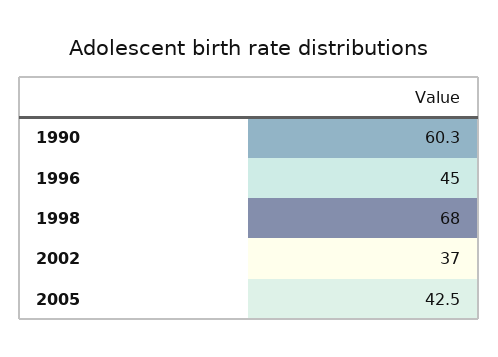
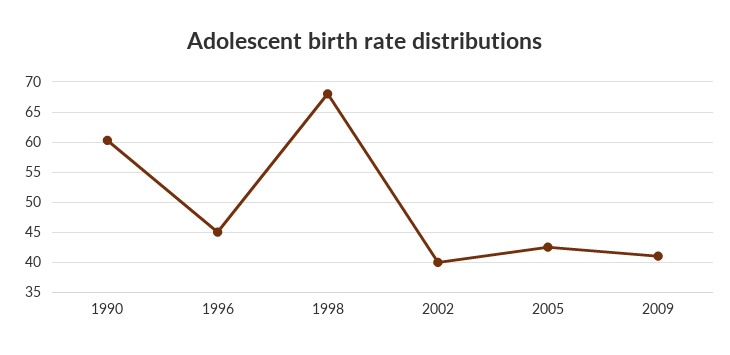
2002: 37 -> 40
2009: none -> 41

